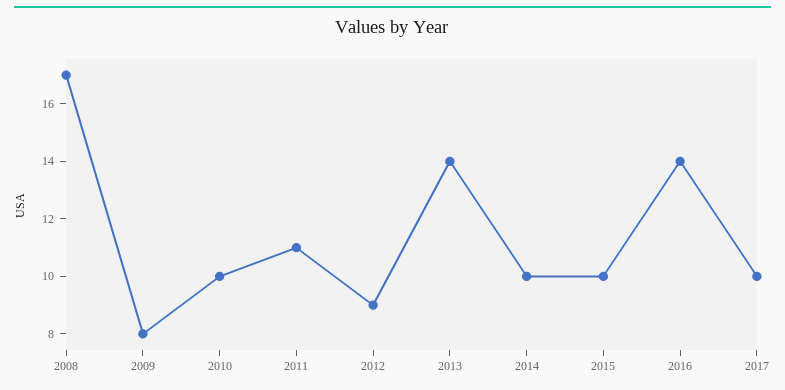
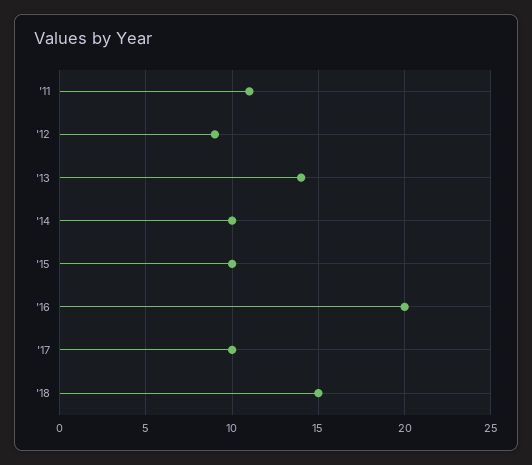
2008: 17 -> none
2009: 8 -> none
2010: 10 -> none
2016: 14 -> 20
'18: none -> 15

